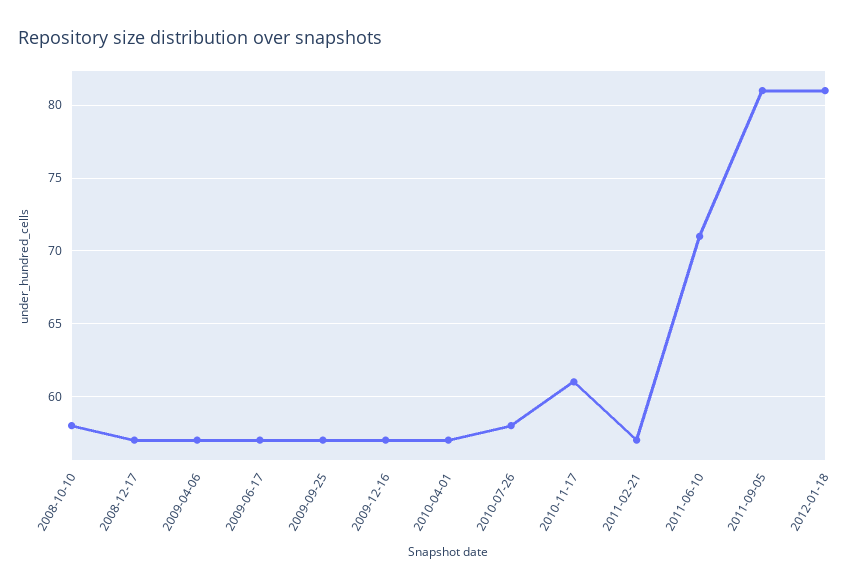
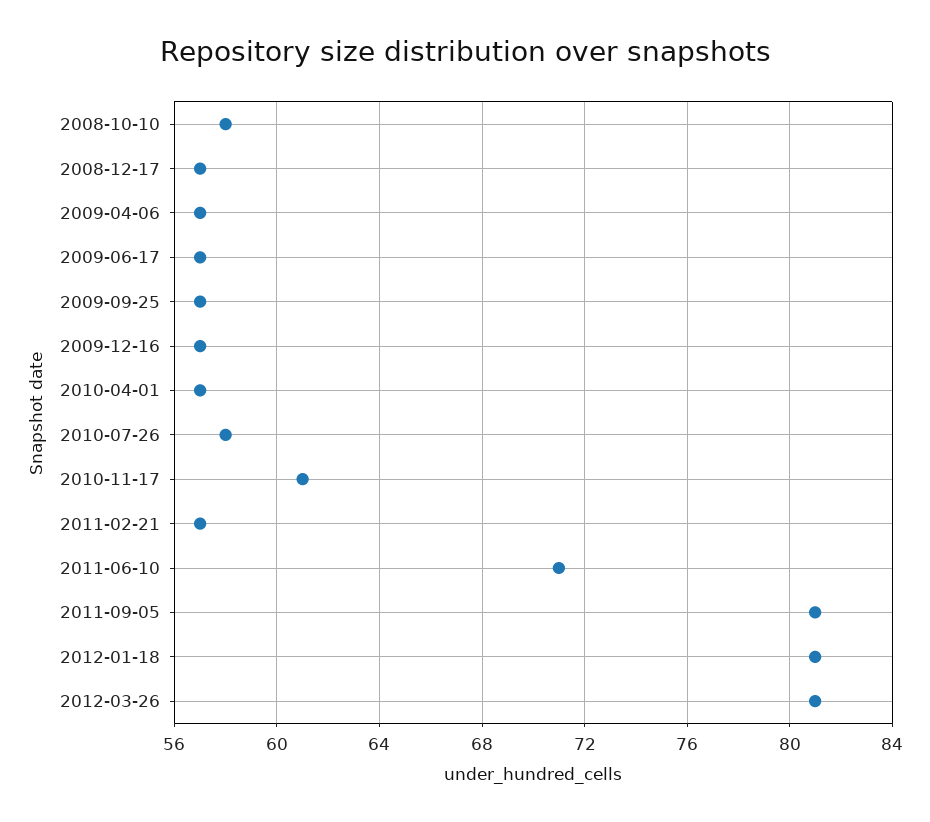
2012-03-26: none -> 81

